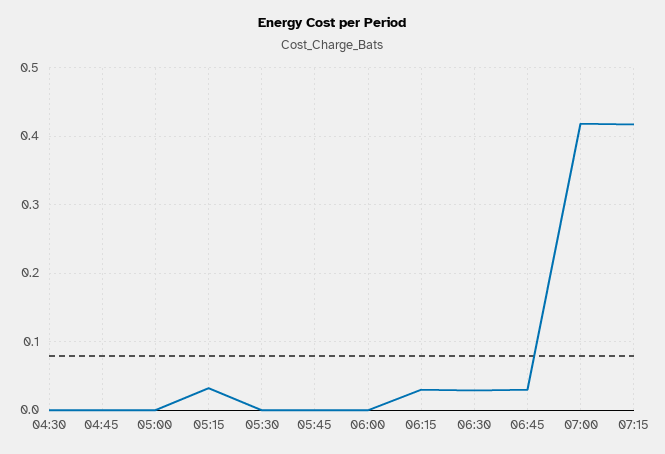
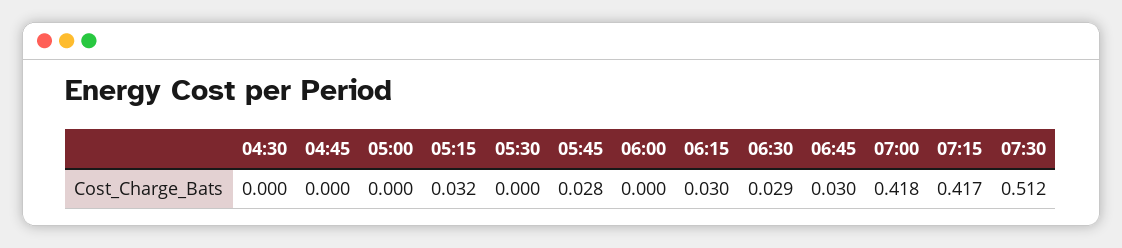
05:45: 0 -> 0.028
07:30: none -> 0.512

